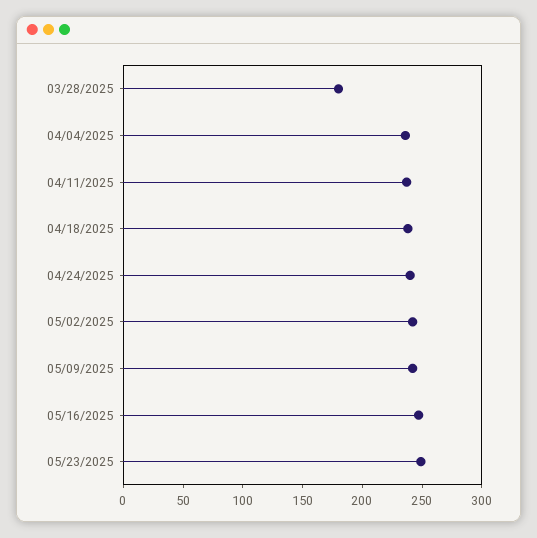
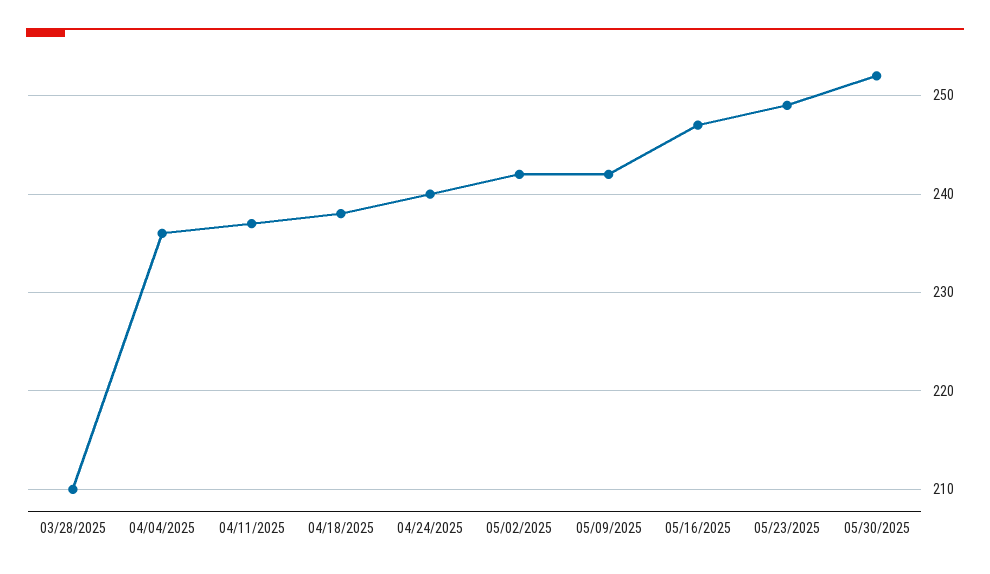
03/28/2025: 180 -> 210
05/30/2025: none -> 252

